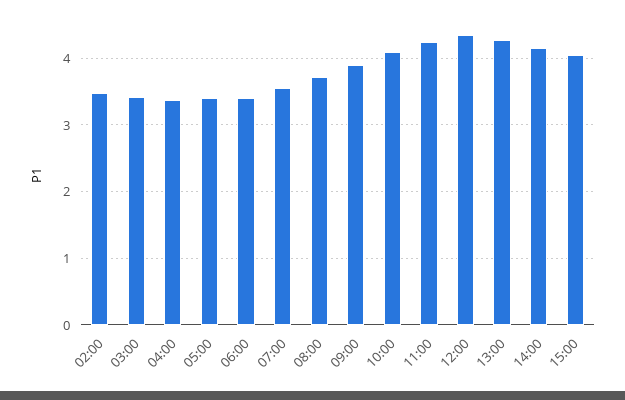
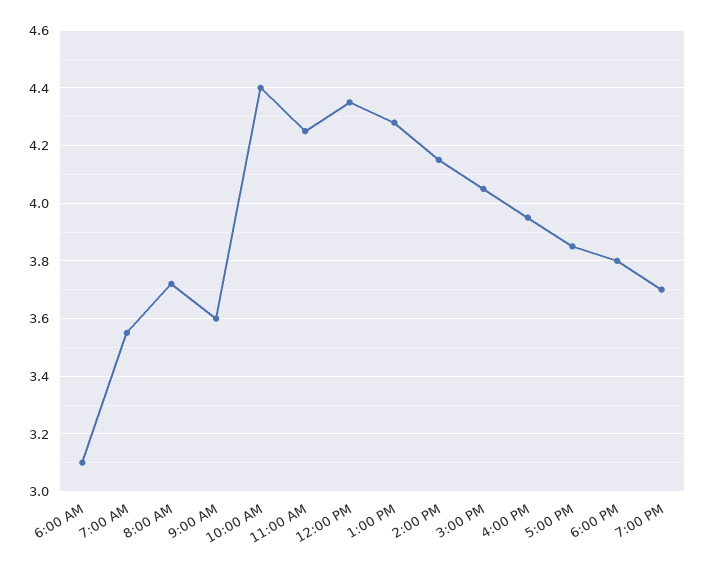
02:00: 3.5 -> none
03:00: 3.4 -> none
04:00: 3.4 -> none
05:00: 3.4 -> none
06:00: 3.4 -> 3.1
09:00: 3.9 -> 3.6
10:00: 4.1 -> 4.4
4:00 PM: none -> 3.95
5:00 PM: none -> 3.85
6:00 PM: none -> 3.8
7:00 PM: none -> 3.7

